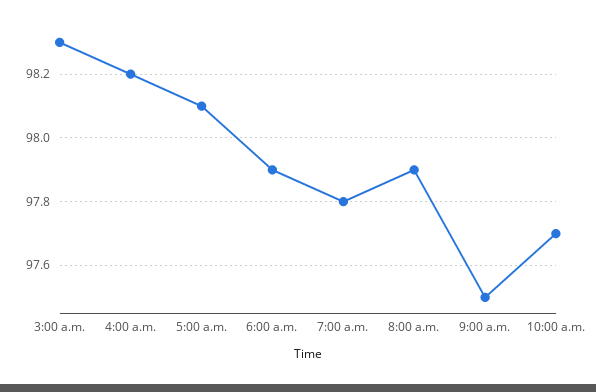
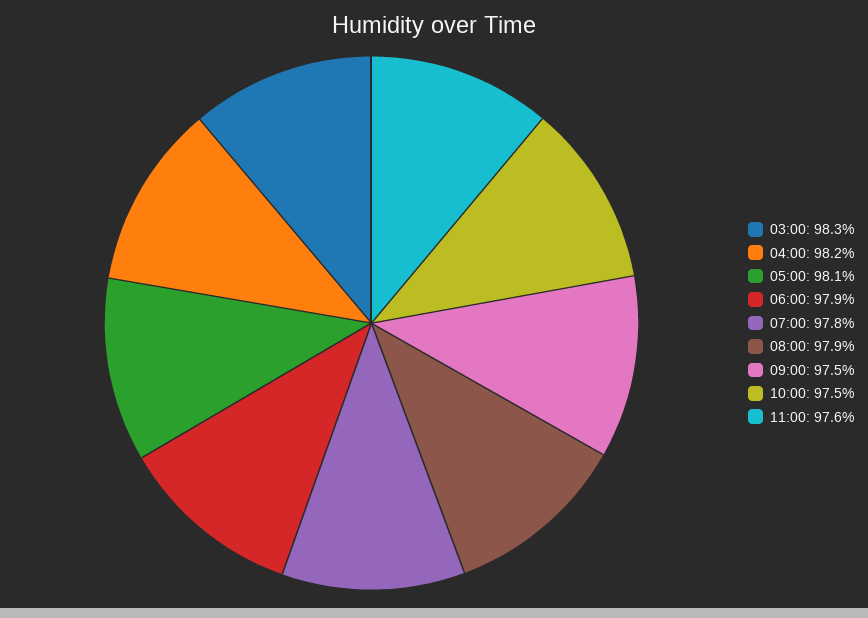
10:00 a.m.: 97.7 -> 97.5
11:00: none -> 97.6

